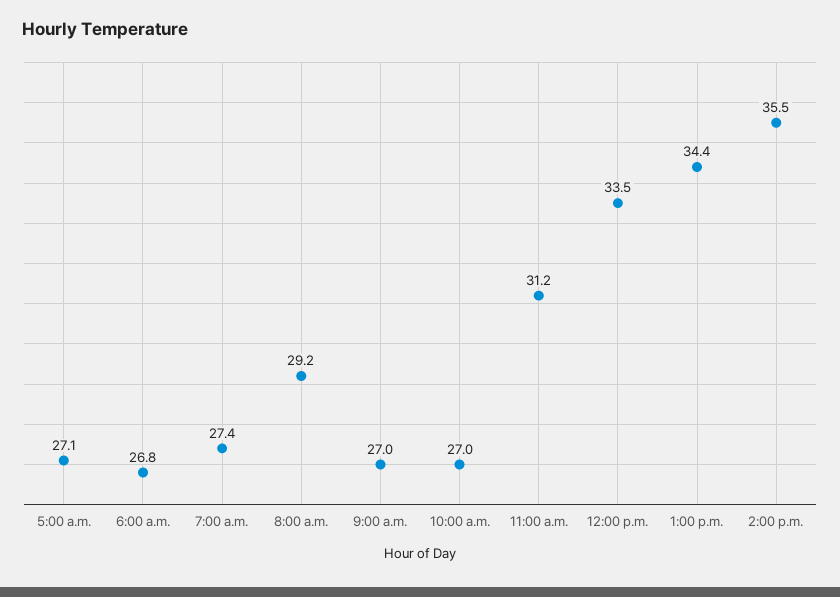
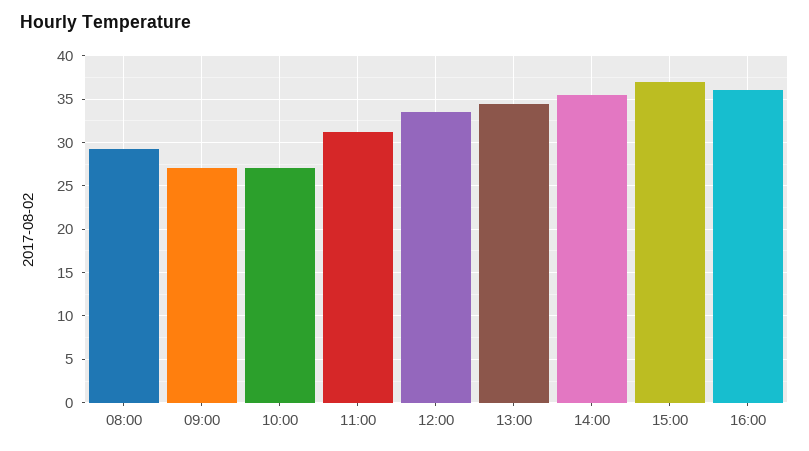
5:00 a.m.: 27.1 -> none
6:00 a.m.: 26.8 -> none
7:00 a.m.: 27.4 -> none
15:00: none -> 37
16:00: none -> 36

